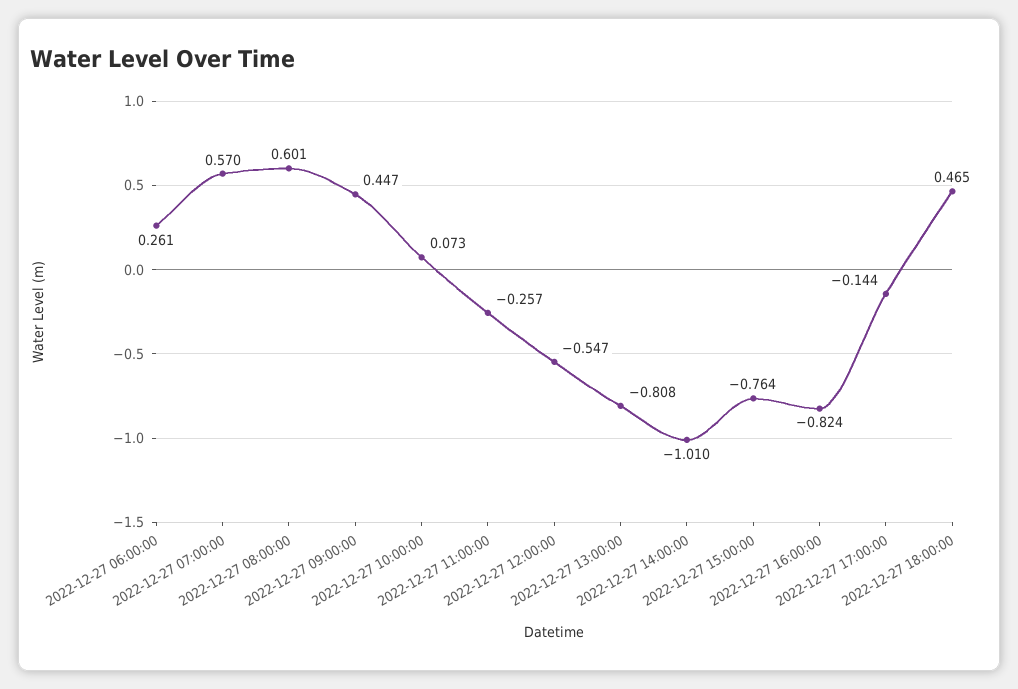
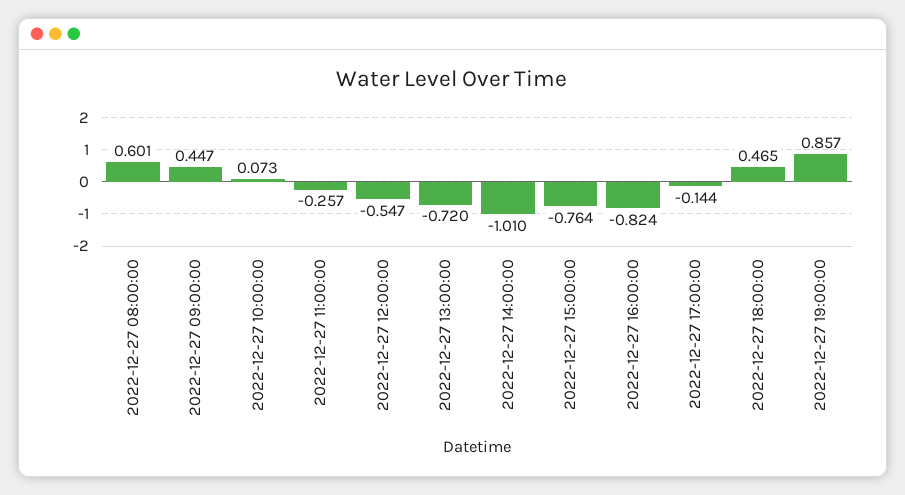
2022-12-27 06:00:00: 0.261 -> none
2022-12-27 07:00:00: 0.57 -> none
2022-12-27 13:00:00: -0.808 -> -0.72
2022-12-27 19:00:00: none -> 0.857

